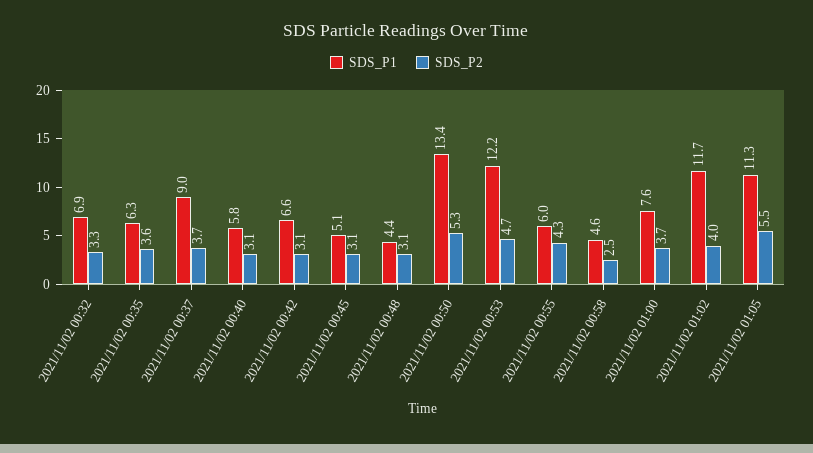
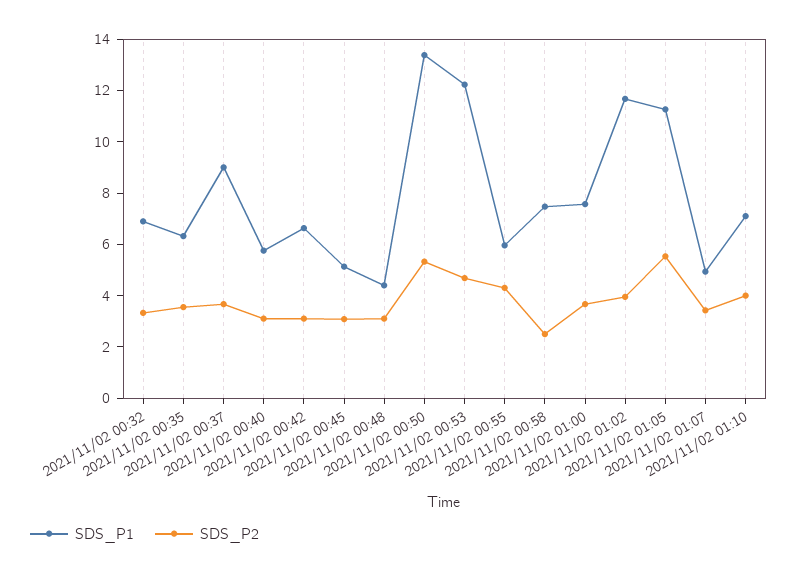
SDS_P1, 2021/11/02 00:58: 4.6 -> 7.5
SDS_P1, 2021/11/02 01:07: none -> 5
SDS_P2, 2021/11/02 01:07: none -> 3.5
SDS_P1, 2021/11/02 01:10: none -> 7
SDS_P2, 2021/11/02 01:10: none -> 4

